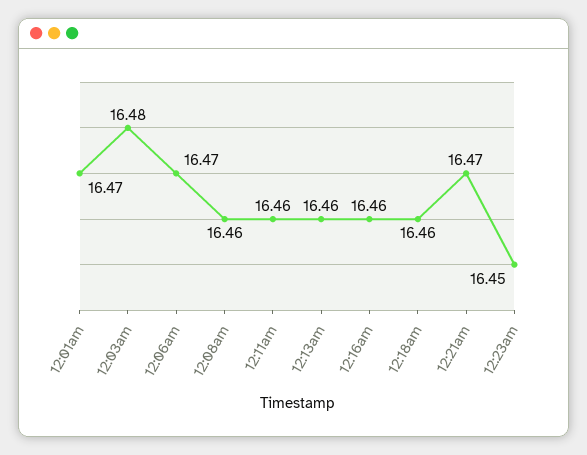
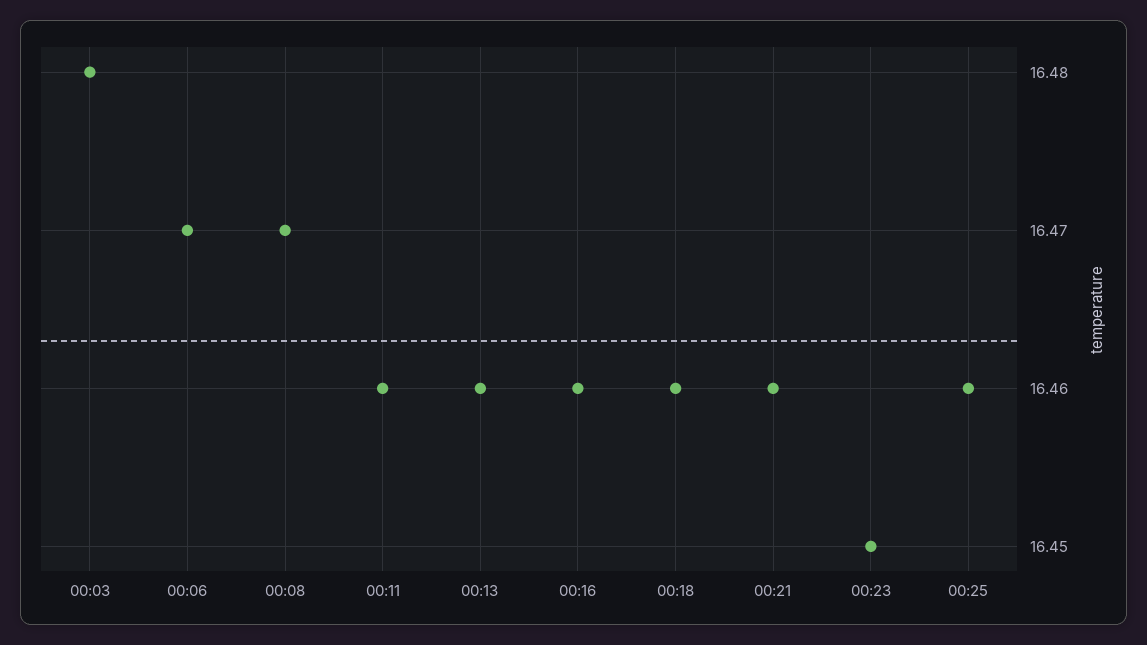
12:01am: 16.47 -> none
12:08am: 16.46 -> 16.47
12:21am: 16.47 -> 16.46
00:25: none -> 16.46

